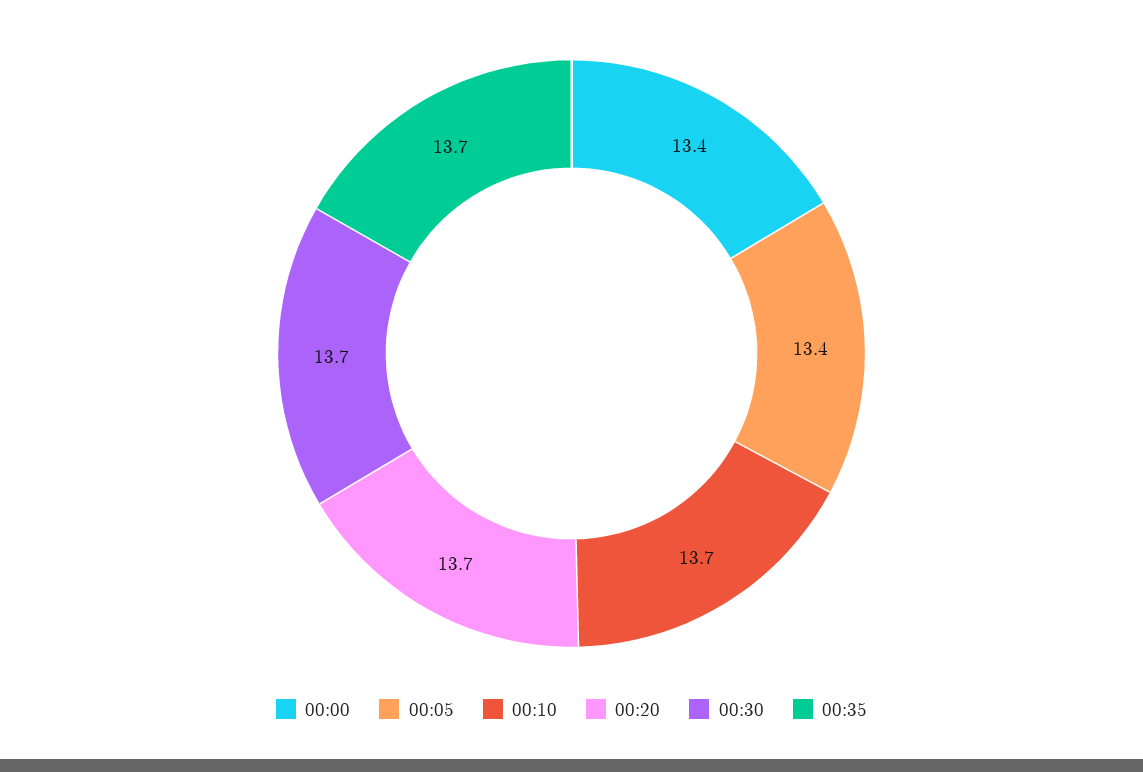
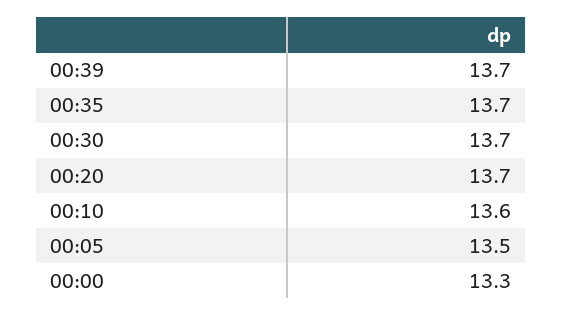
00:00: 13.4 -> 13.3
00:05: 13.4 -> 13.5
00:10: 13.7 -> 13.6
00:39: none -> 13.7

